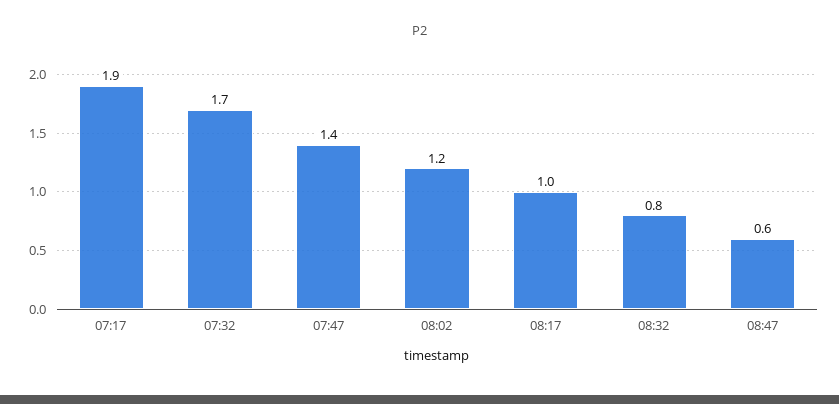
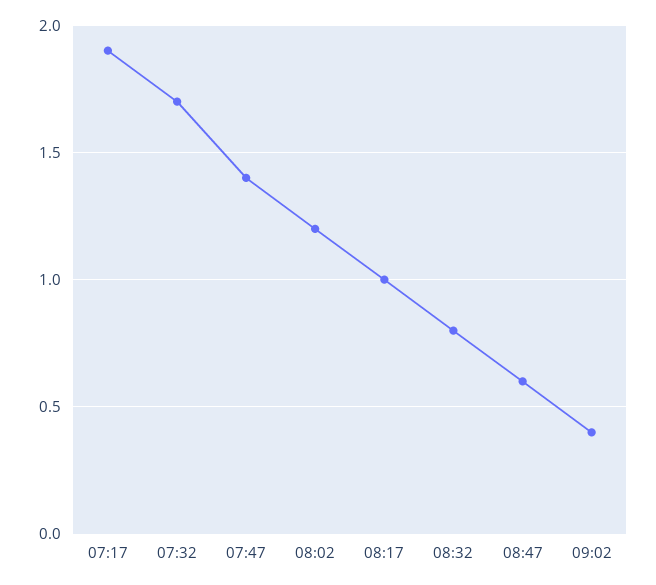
09:02: none -> 0.4

